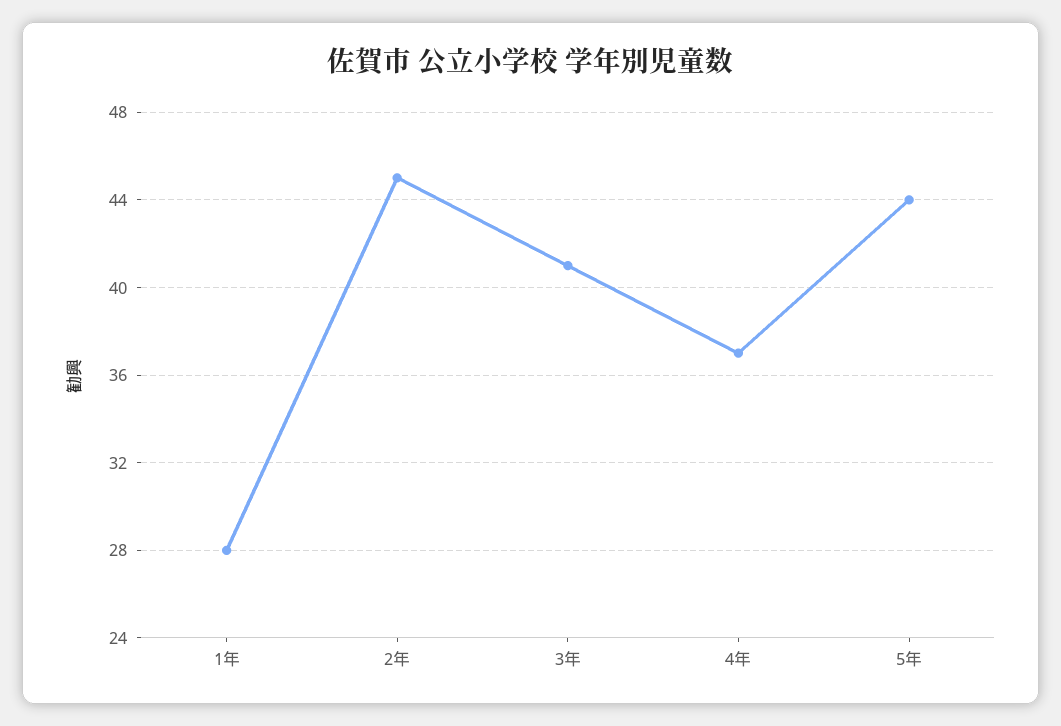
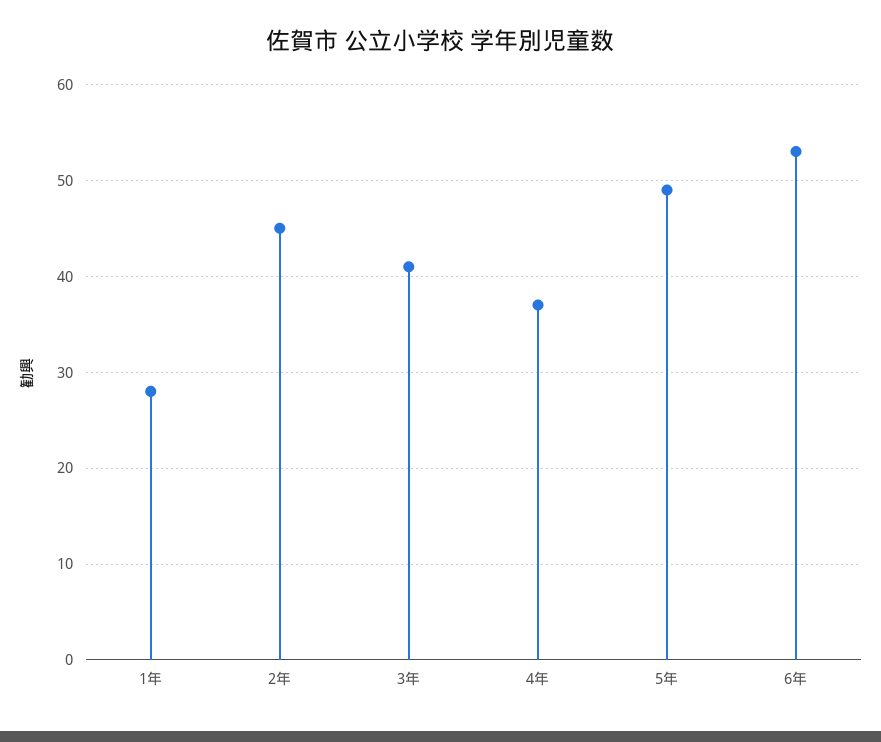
5年: 44 -> 49
6年: none -> 53

